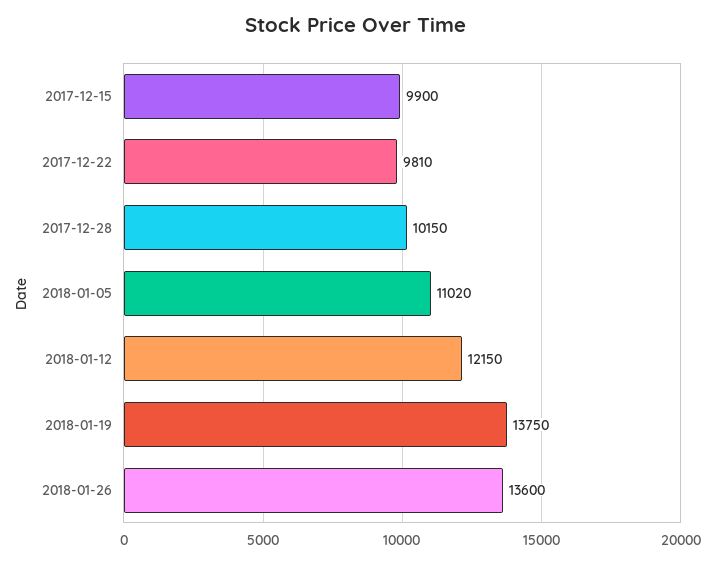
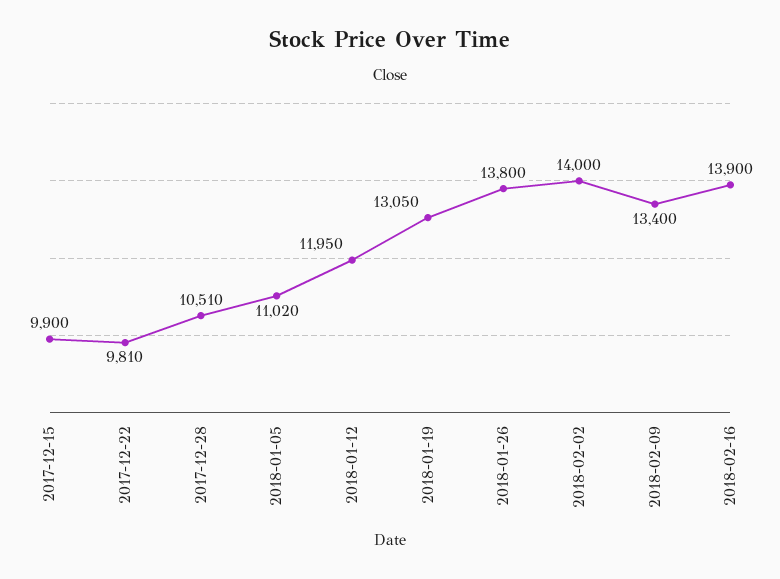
2017-12-28: 10150 -> 10510
2018-01-12: 12150 -> 11950
2018-01-19: 13750 -> 13050
2018-01-26: 13600 -> 13800
2018-02-02: none -> 14000
2018-02-09: none -> 13400
2018-02-16: none -> 13900

